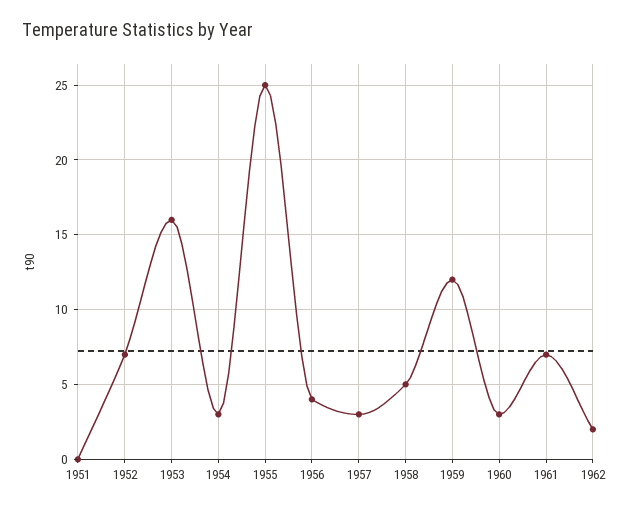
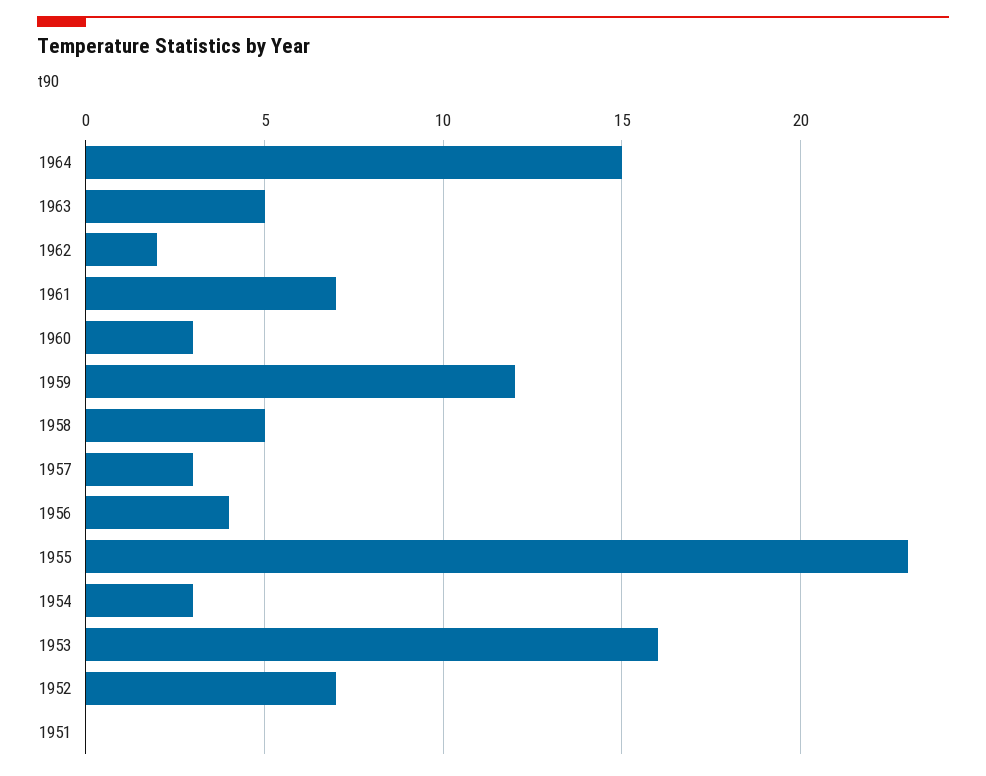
1955: 25 -> 23
1964: none -> 15
1963: none -> 5

